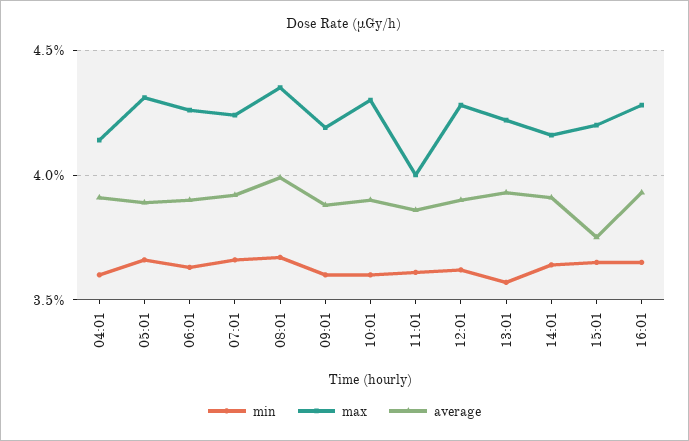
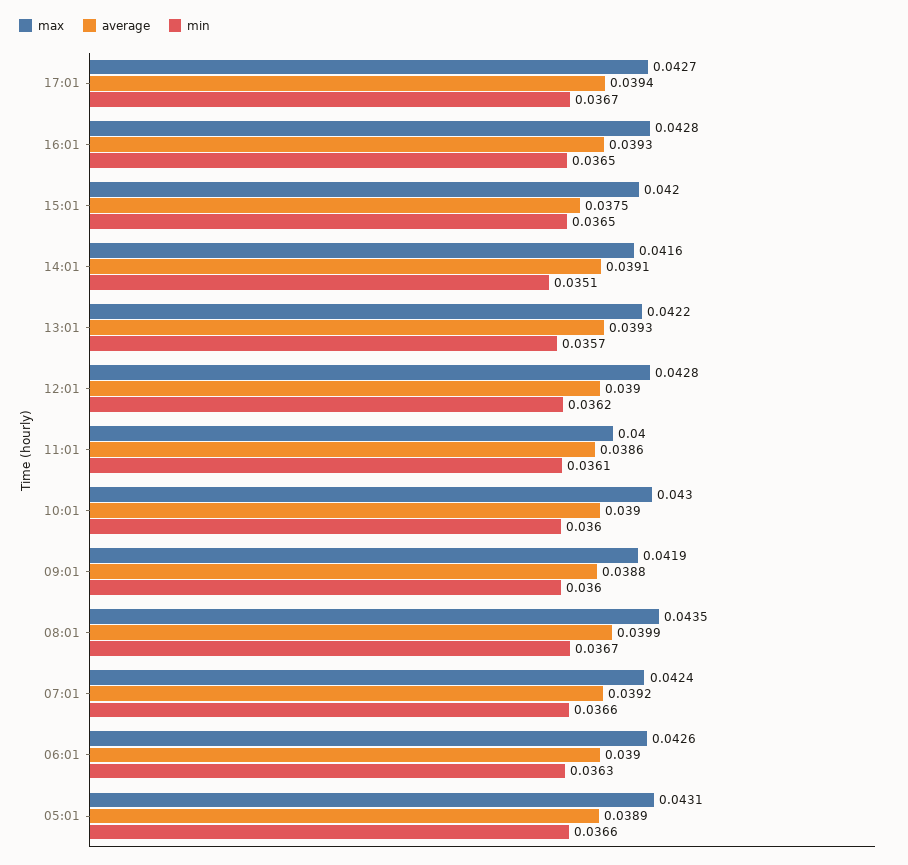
min, 04:01: 0.036 -> none
max, 04:01: 0.0415 -> none
average, 04:01: 0.039 -> none
min, 14:01: 0.0365 -> 0.0351
max, 17:01: none -> 0.0427
average, 17:01: none -> 0.0394
min, 17:01: none -> 0.0367

